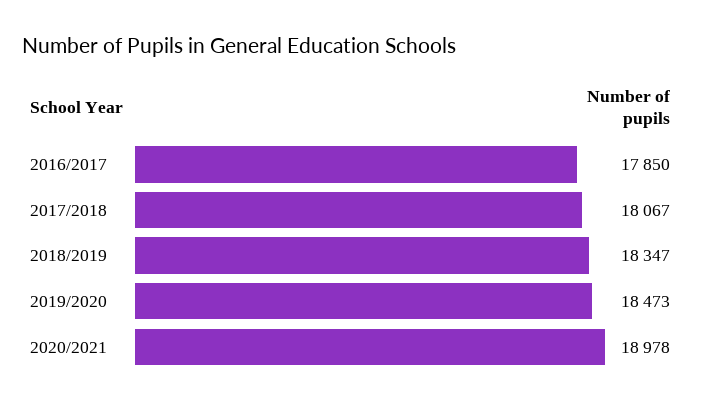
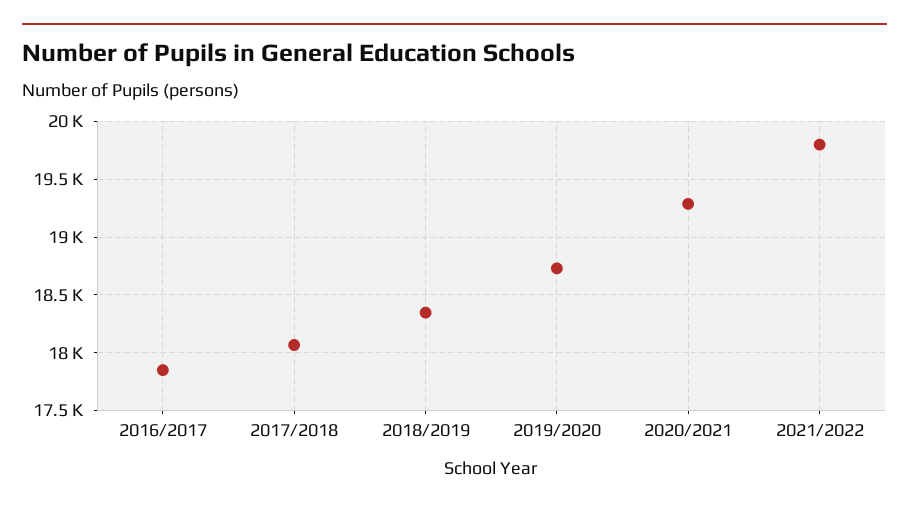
2019/2020: 18473 -> 18700
2020/2021: 18978 -> 19300
2021/2022: none -> 19800

